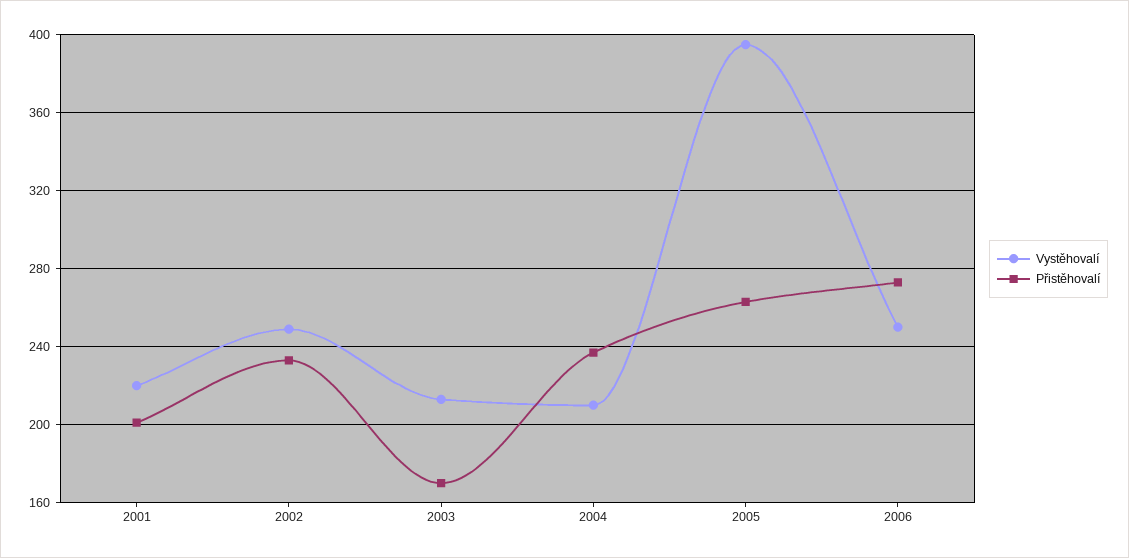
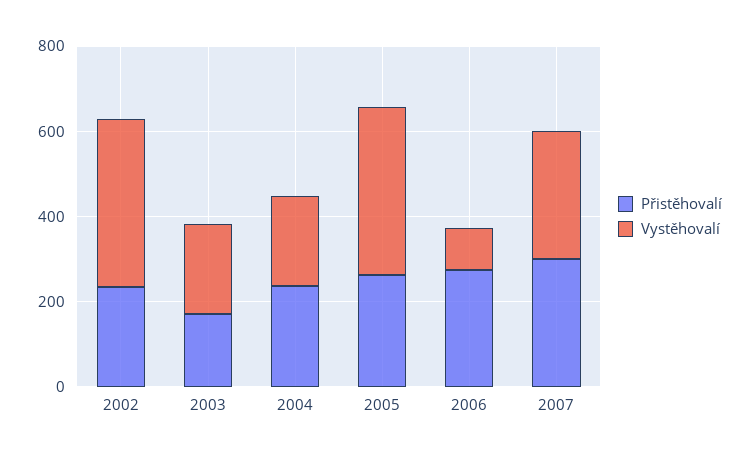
Vystěhovalí, 2001: 220 -> none
Přistěhovalí, 2001: 200 -> none
Vystěhovalí, 2002: 250 -> 400
Vystěhovalí, 2006: 250 -> 100
Přistěhovalí, 2007: none -> 300
Vystěhovalí, 2007: none -> 300

